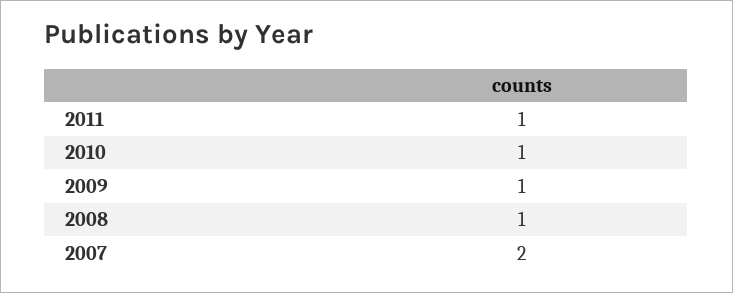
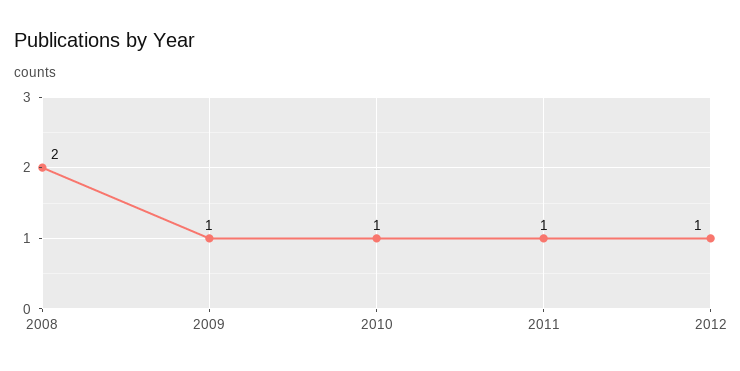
2008: 1 -> 2
2007: 2 -> none
2012: none -> 1

